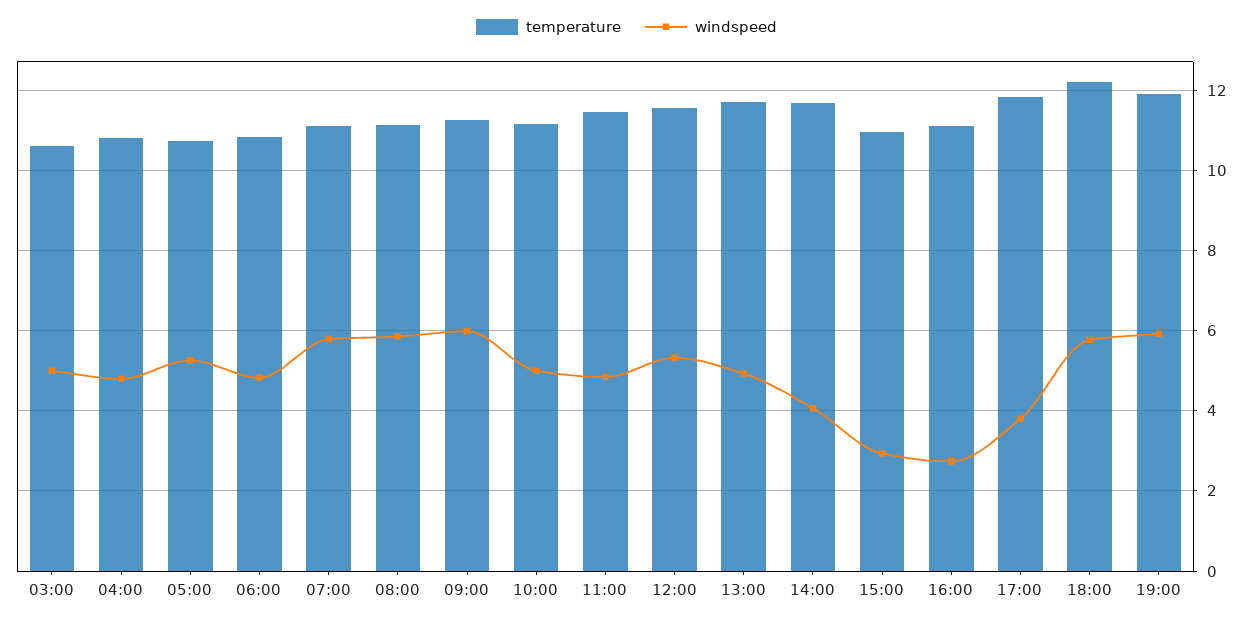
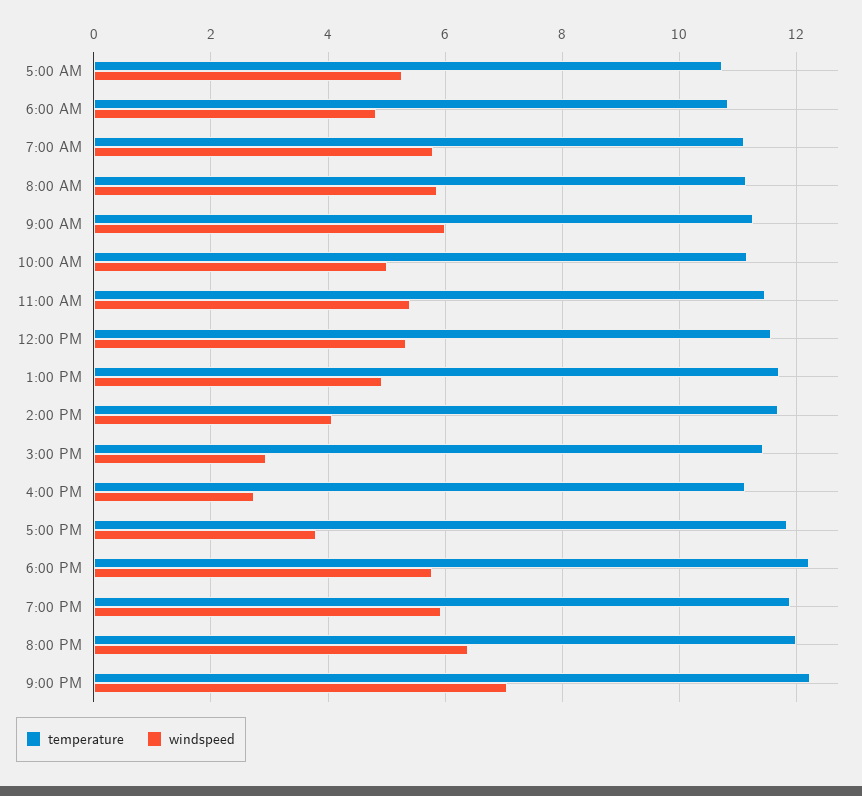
temperature, 03:00: 10.6 -> none
windspeed, 03:00: 5 -> none
temperature, 04:00: 10.8 -> none
windspeed, 04:00: 4.8 -> none
windspeed, 11:00: 4.8 -> 5.4
temperature, 15:00: 11 -> 11.4
temperature, 8:00 PM: none -> 12
windspeed, 8:00 PM: none -> 6.4
temperature, 9:00 PM: none -> 12.2
windspeed, 9:00 PM: none -> 7

